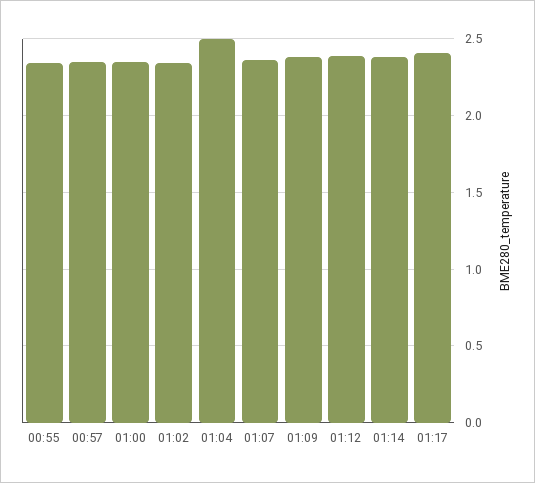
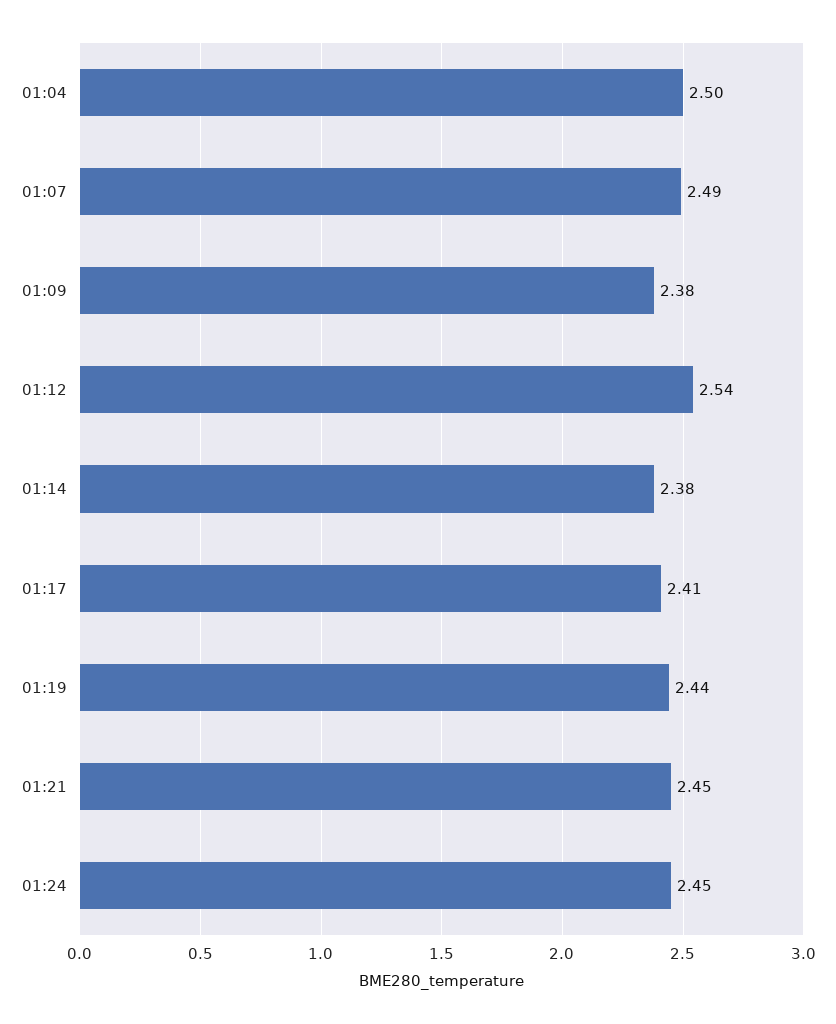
00:55: 2.35 -> none
00:57: 2.35 -> none
01:00: 2.35 -> none
01:02: 2.35 -> none
01:07: 2.35 -> 2.49
01:12: 2.4 -> 2.54
01:19: none -> 2.44
01:21: none -> 2.45
01:24: none -> 2.45

